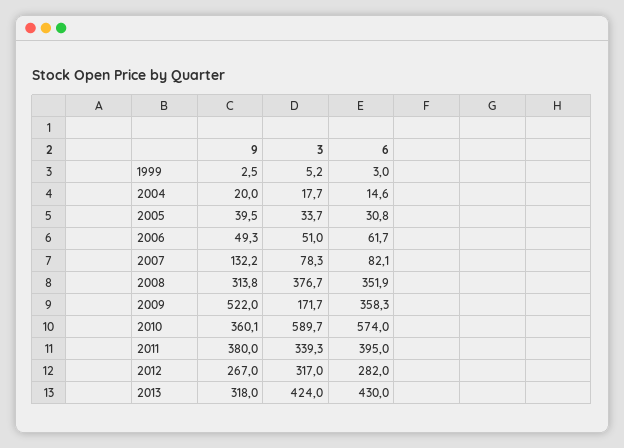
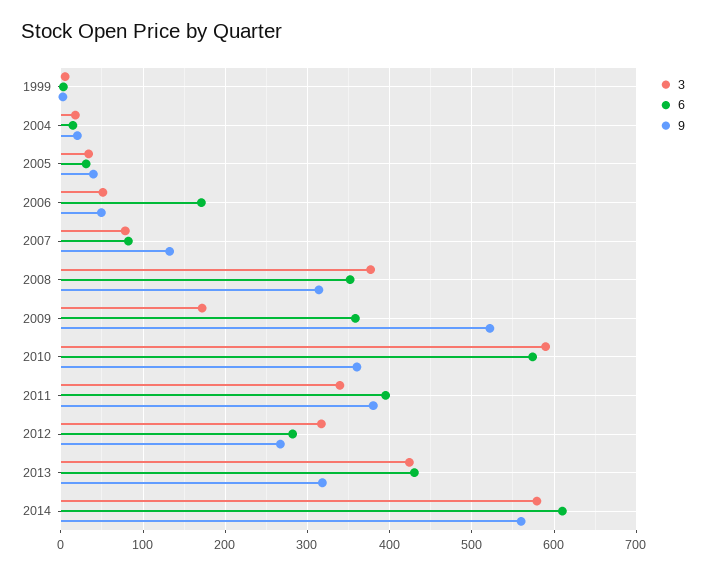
6, 2006: 61.7 -> 170
3, 2014: none -> 580
6, 2014: none -> 610
9, 2014: none -> 560

